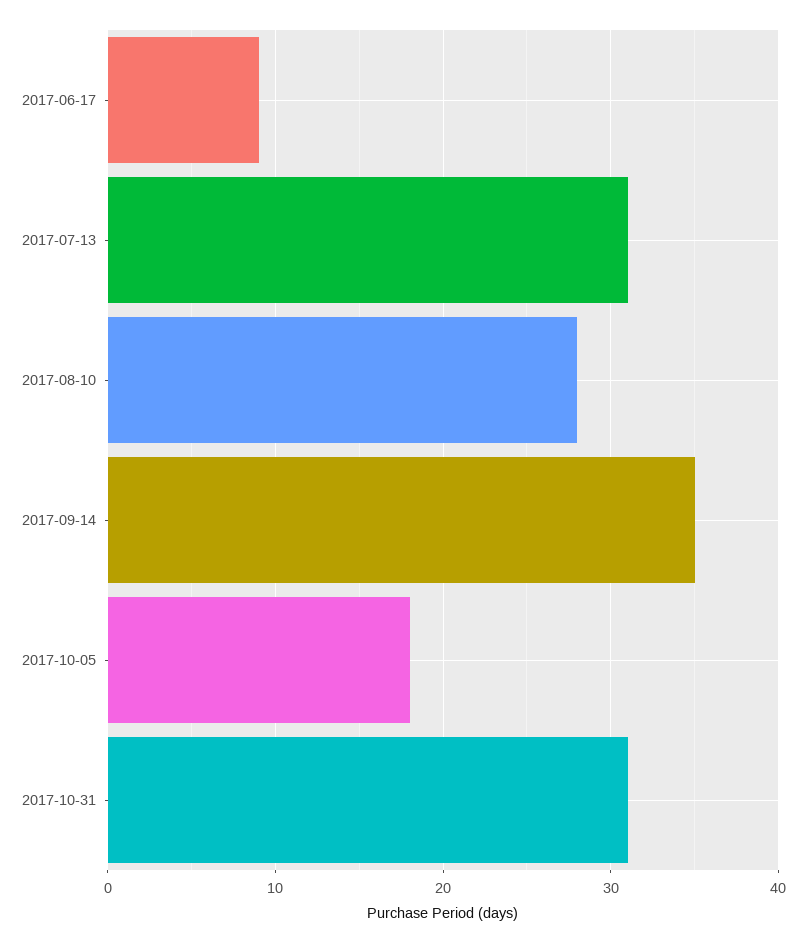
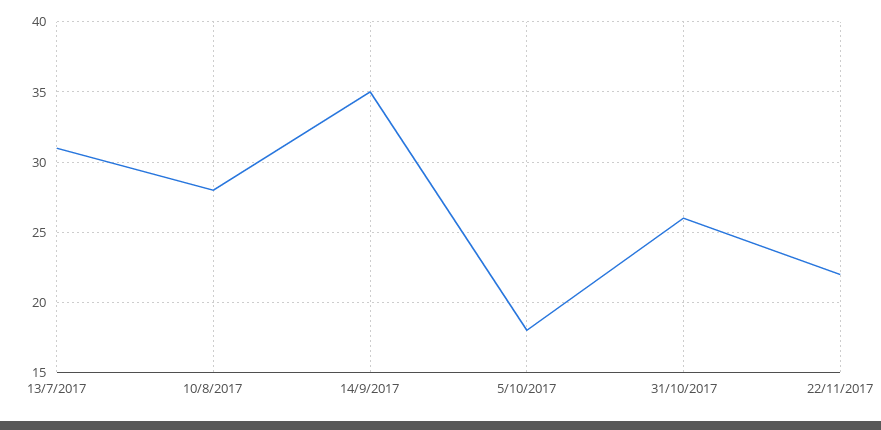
2017-06-17: 9 -> none
2017-10-31: 31 -> 26
22/11/2017: none -> 22

